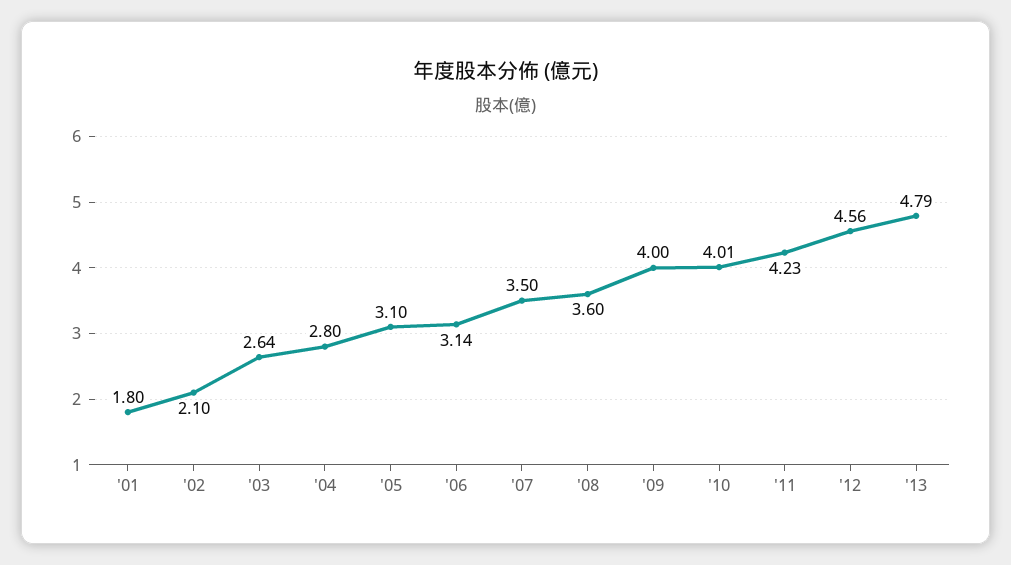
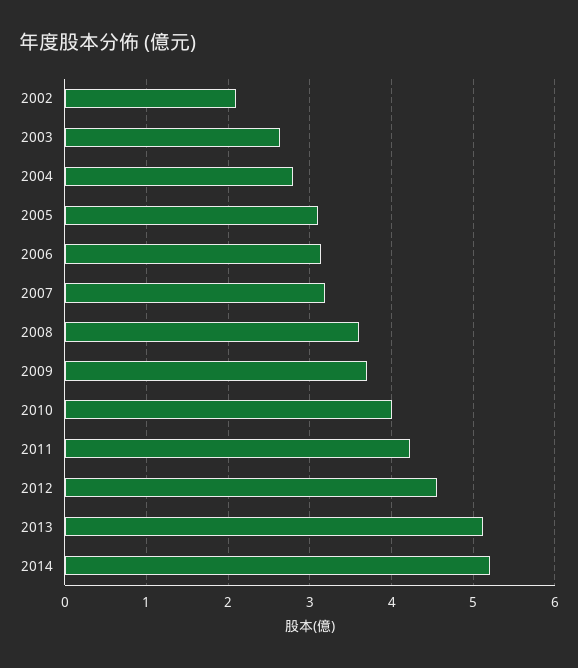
'01: 1.8 -> none
'07: 3.5 -> 3.2
'09: 4 -> 3.7
'13: 4.79 -> 5.1
2014: none -> 5.2

